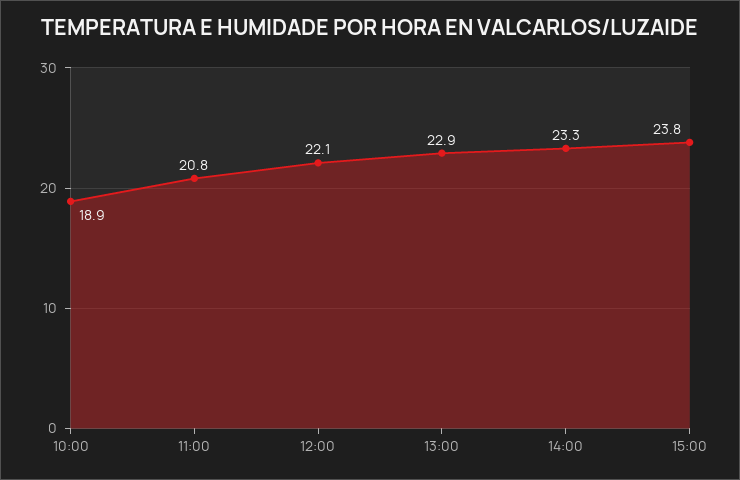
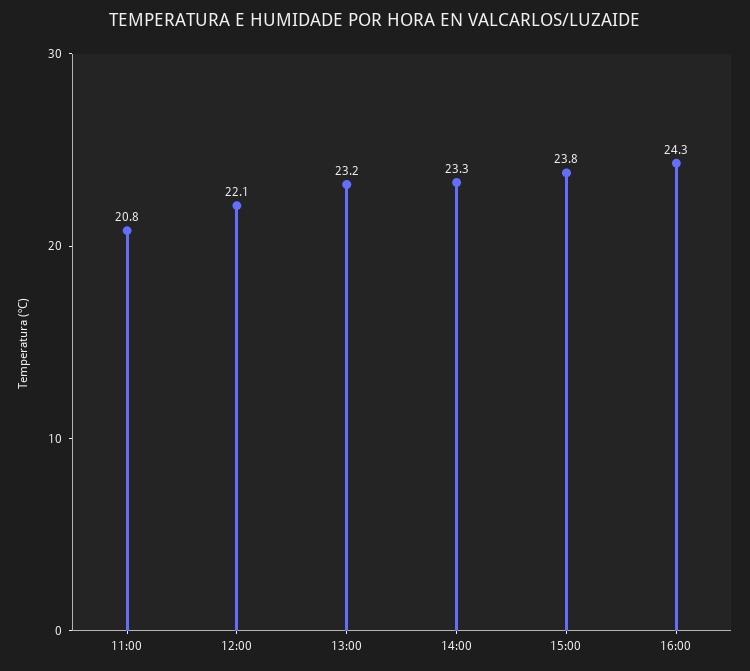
10:00: 18.9 -> none
13:00: 22.9 -> 23.2
16:00: none -> 24.3

